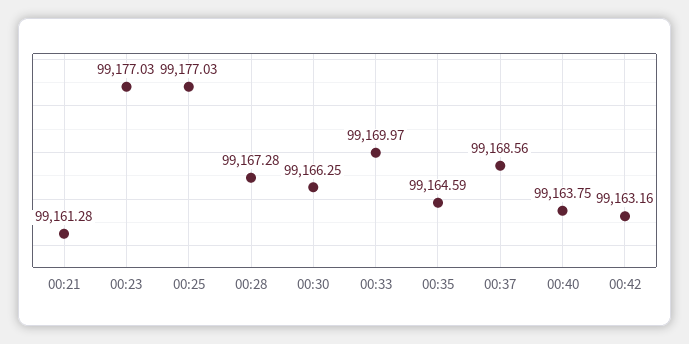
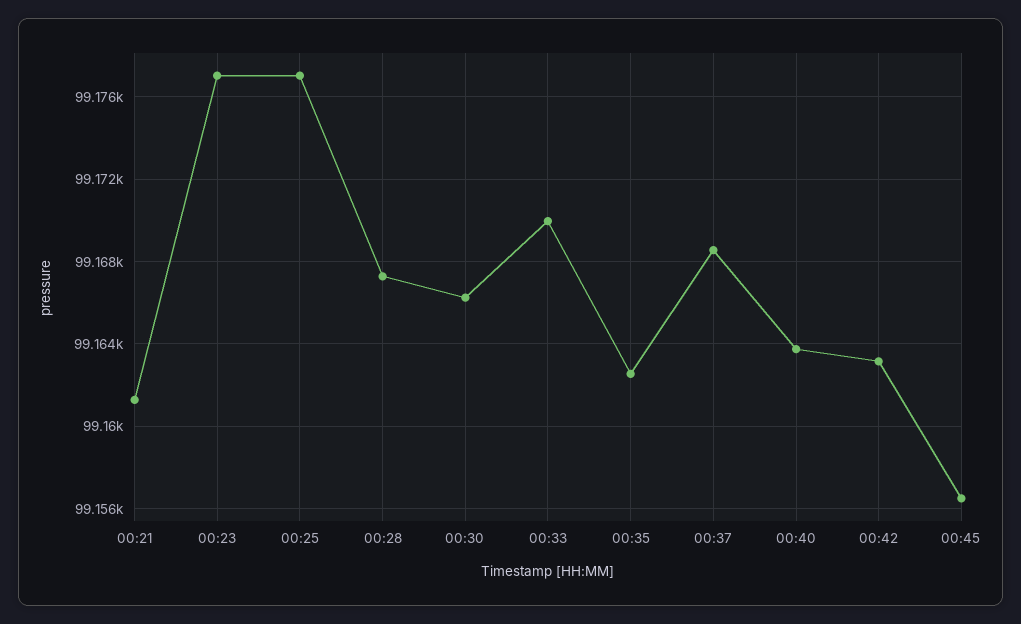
00:35: 99164.59 -> 99162.5
00:45: none -> 99156.5

